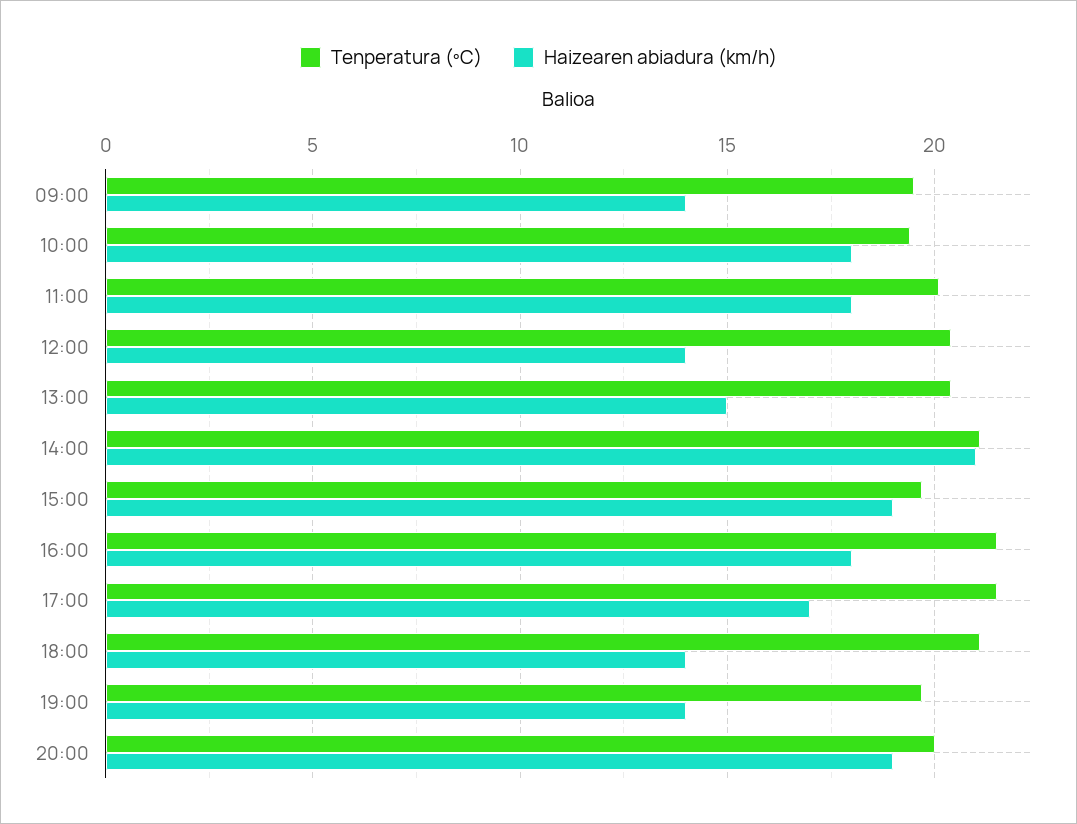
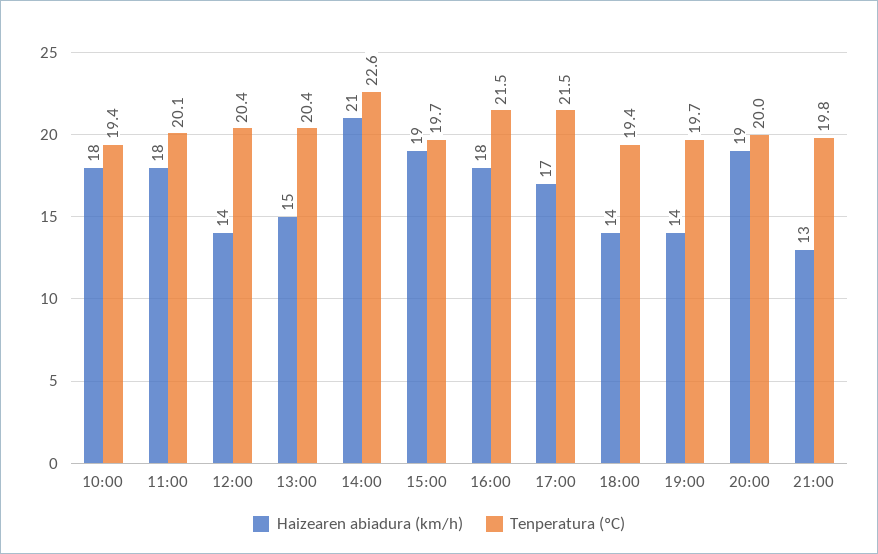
Tenperatura (ºC), 09:00: 19.5 -> none
Haizearen abiadura (km/h), 09:00: 14 -> none
Tenperatura (ºC), 14:00: 21 -> 22.6
Tenperatura (ºC), 18:00: 21 -> 19.4
Haizearen abiadura (km/h), 21:00: none -> 13
Tenperatura (ºC), 21:00: none -> 19.8

